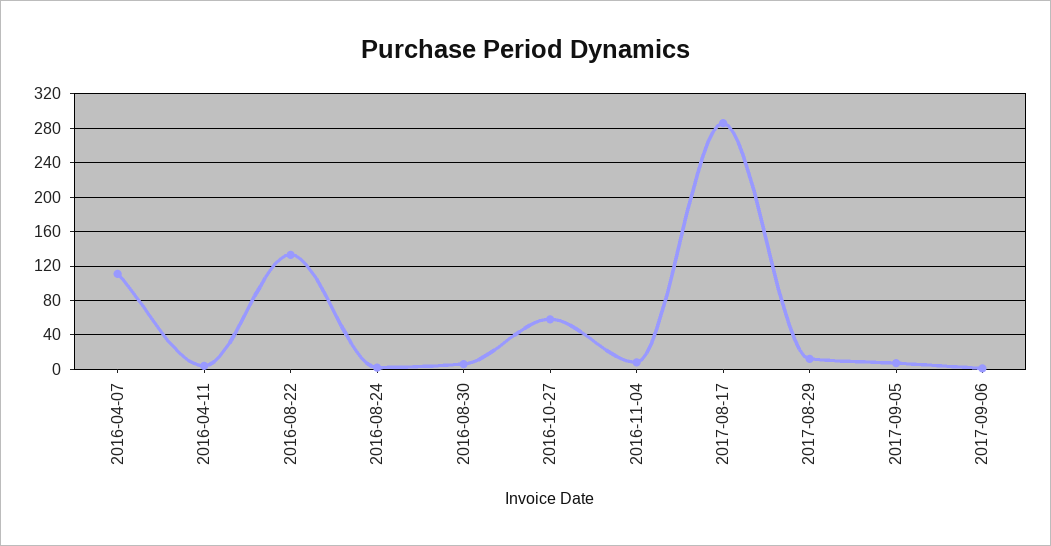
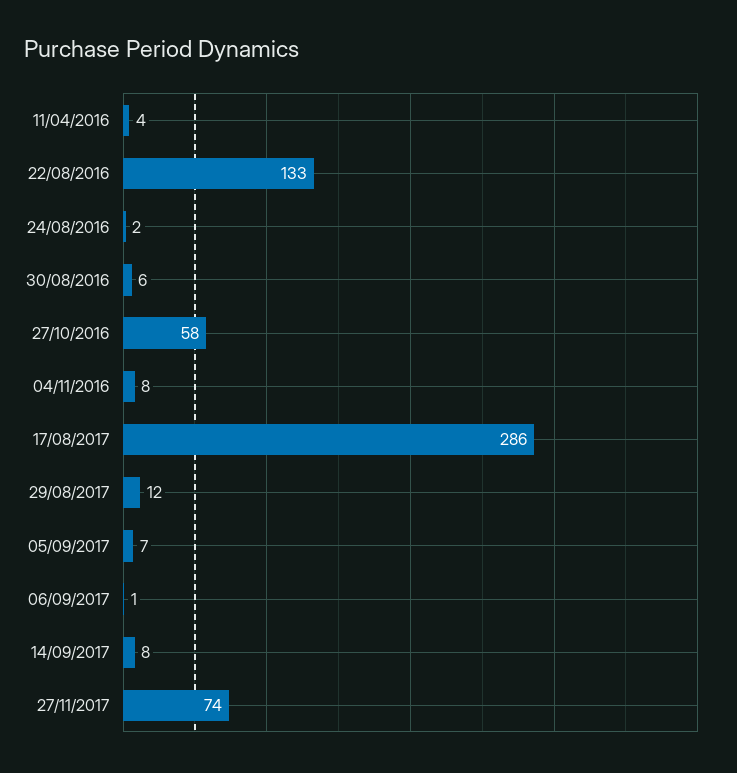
2016-04-07: 110 -> none
14/09/2017: none -> 8
27/11/2017: none -> 74

